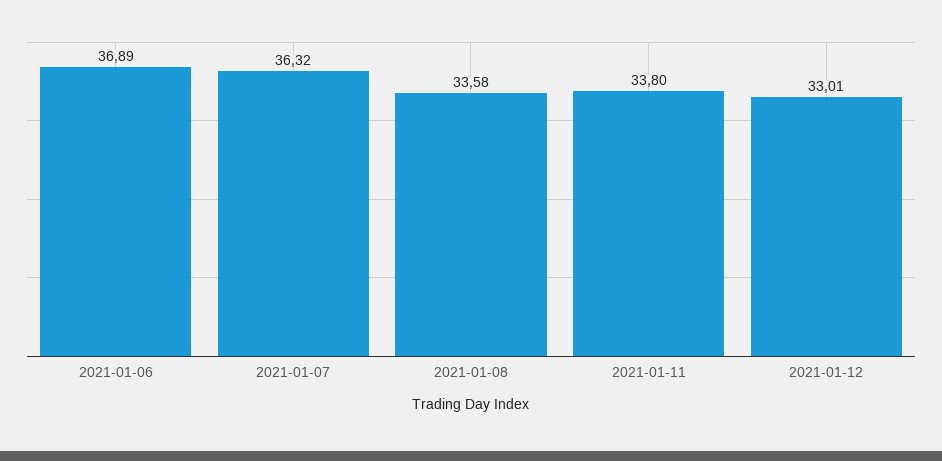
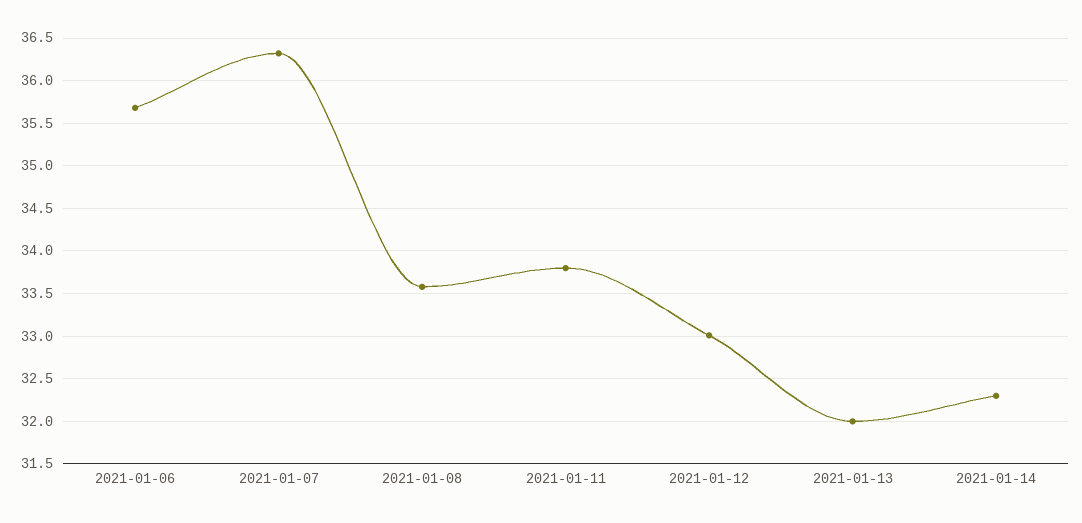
2021-01-06: 36.89 -> 35.7
2021-01-13: none -> 32
2021-01-14: none -> 32.3

